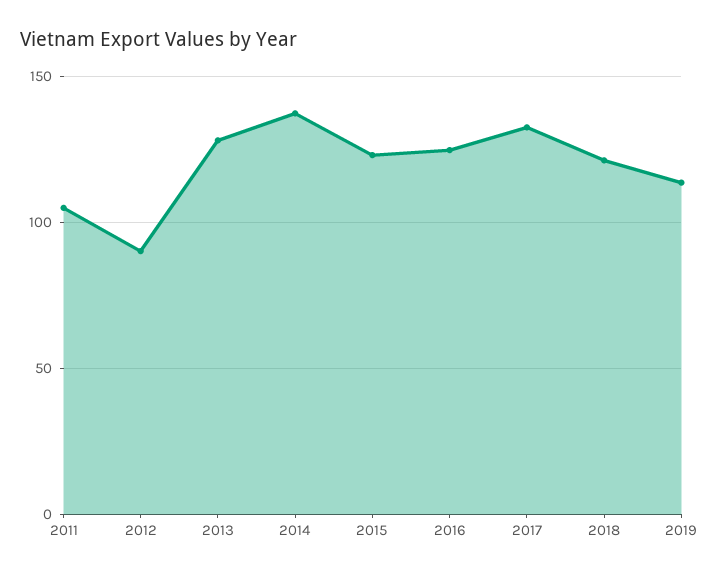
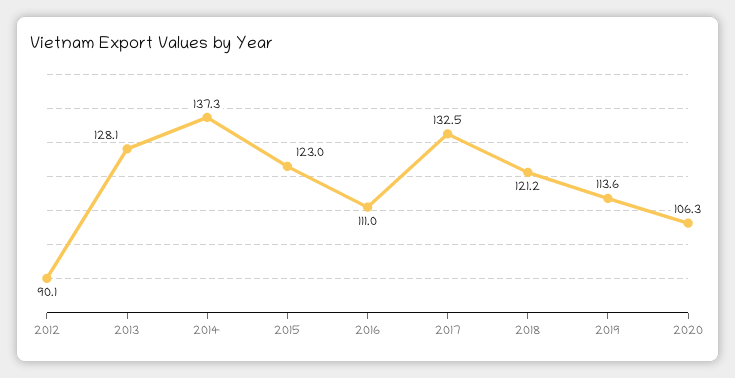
2011: 105 -> none
2016: 125 -> 111
2020: none -> 106.3

